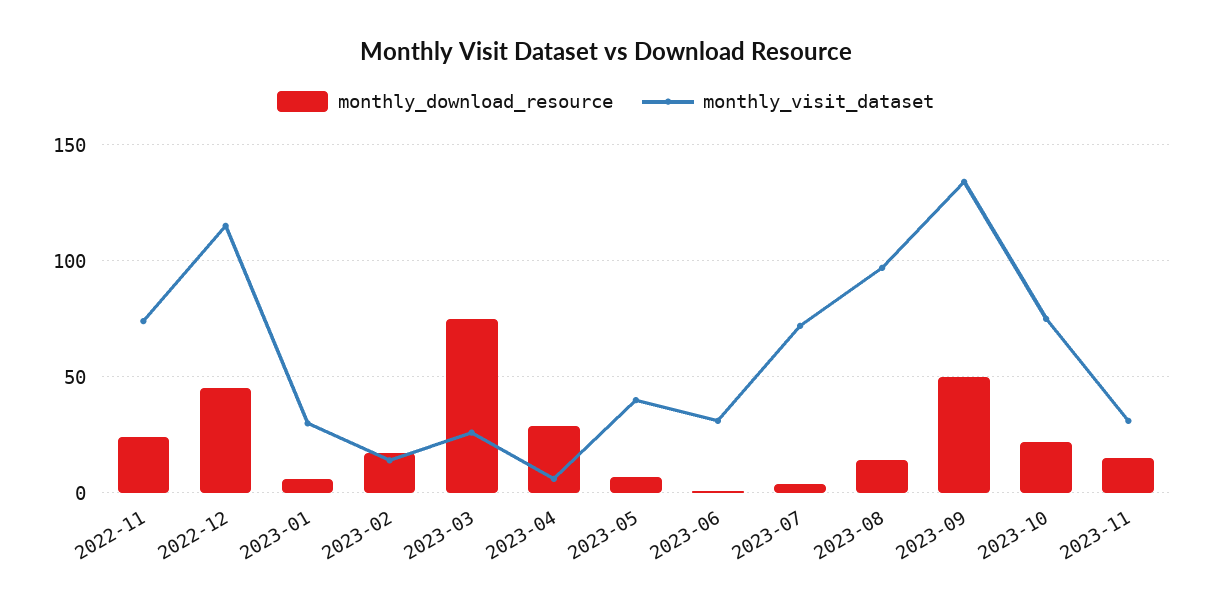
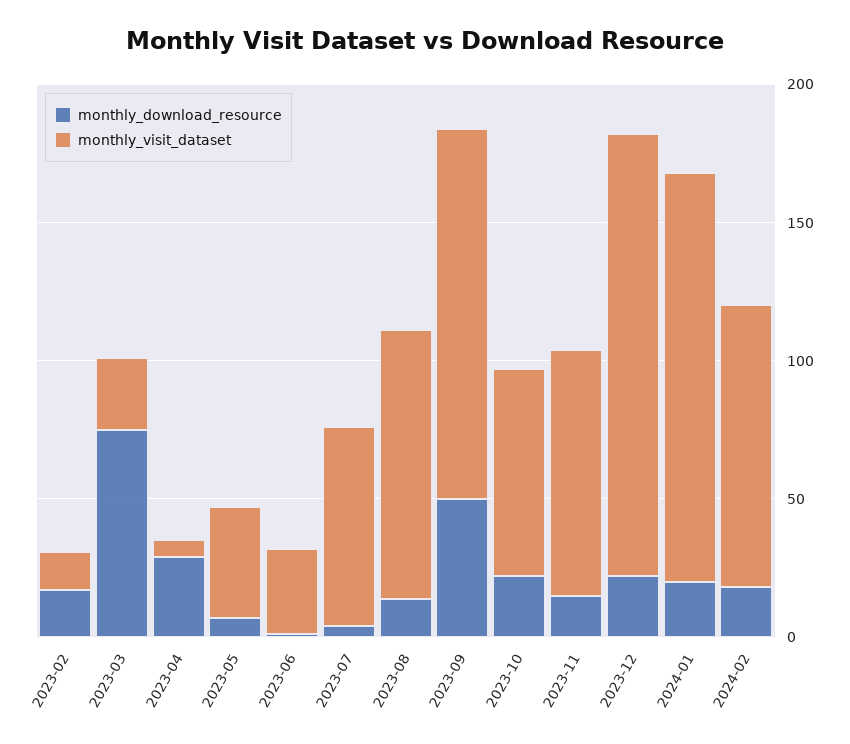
monthly_download_resource, 2022-11: 25 -> none
monthly_visit_dataset, 2022-11: 75 -> none
monthly_download_resource, 2022-12: 45 -> none
monthly_visit_dataset, 2022-12: 115 -> none
monthly_download_resource, 2023-01: 5 -> none
monthly_visit_dataset, 2023-01: 30 -> none
monthly_visit_dataset, 2023-11: 30 -> 90
monthly_download_resource, 2023-12: none -> 20
monthly_visit_dataset, 2023-12: none -> 160
monthly_download_resource, 2024-01: none -> 20
monthly_visit_dataset, 2024-01: none -> 150
monthly_download_resource, 2024-02: none -> 20
monthly_visit_dataset, 2024-02: none -> 100

